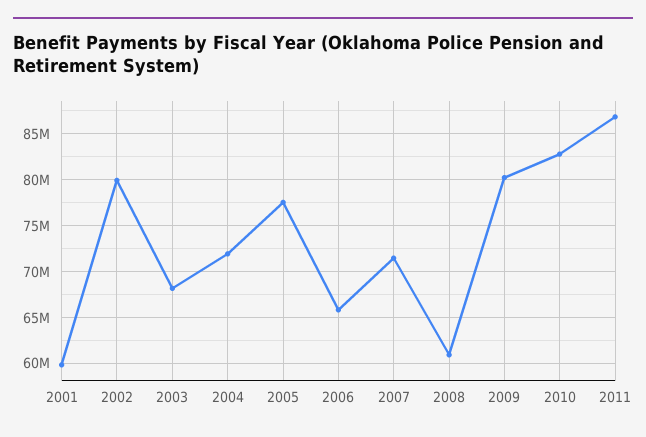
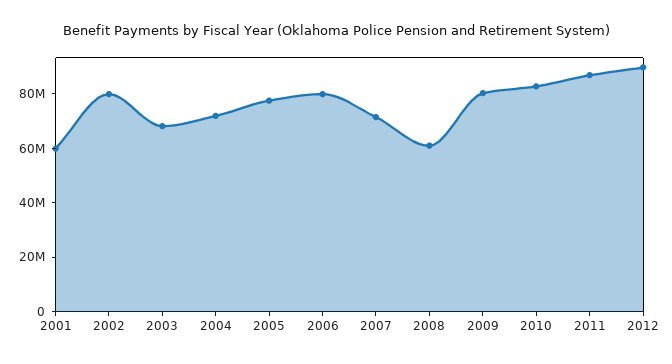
2006: 66000000 -> 80000000
2012: none -> 90000000

